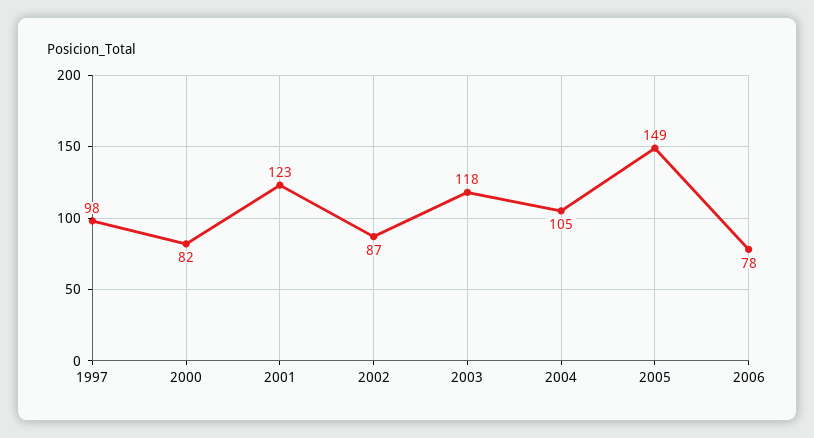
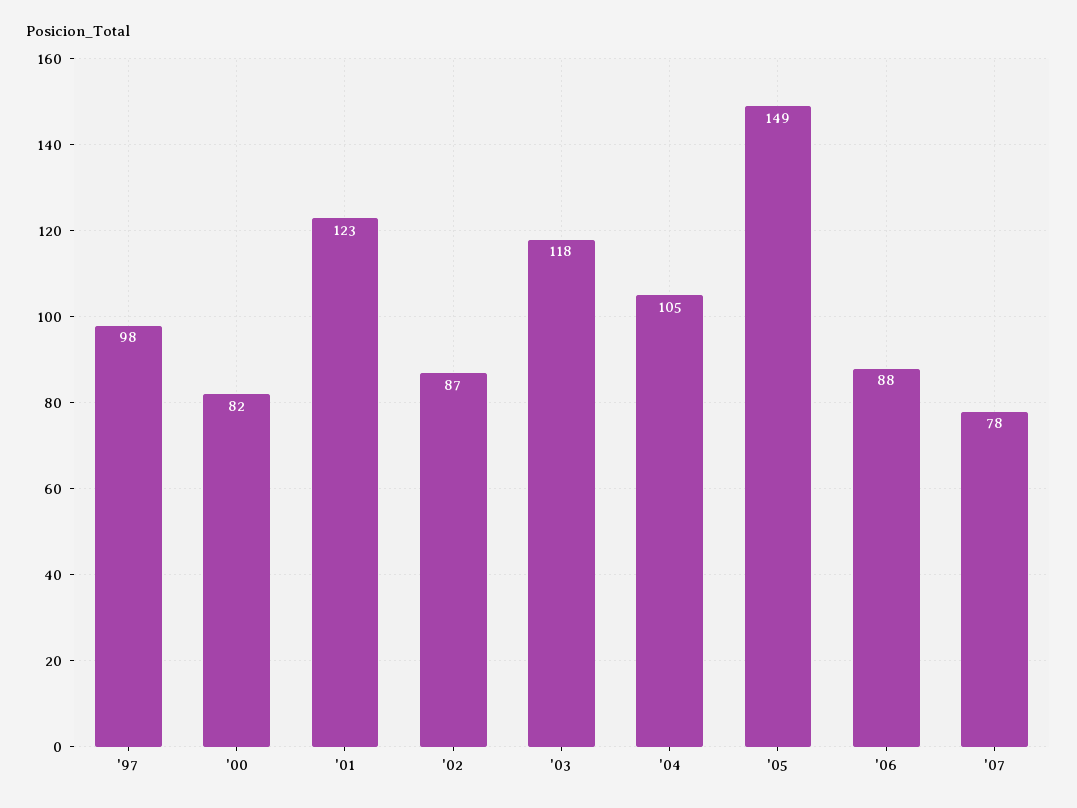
2006: 78 -> 88
'07: none -> 78

